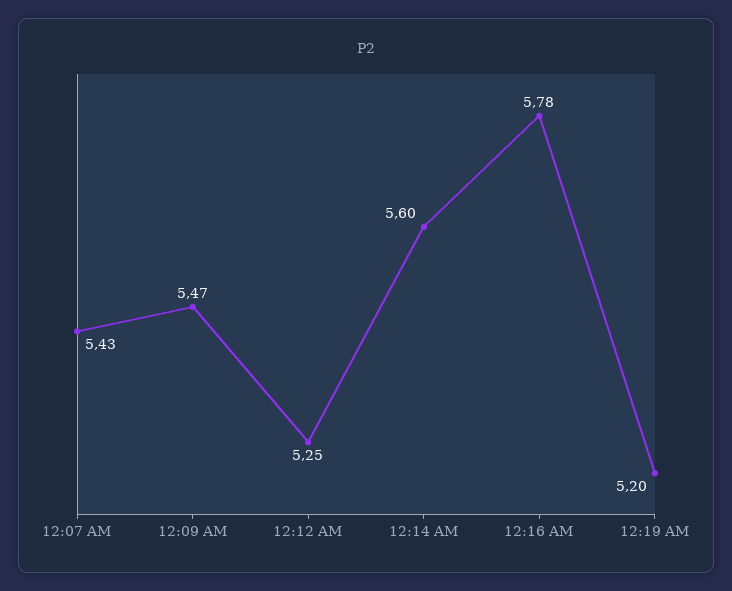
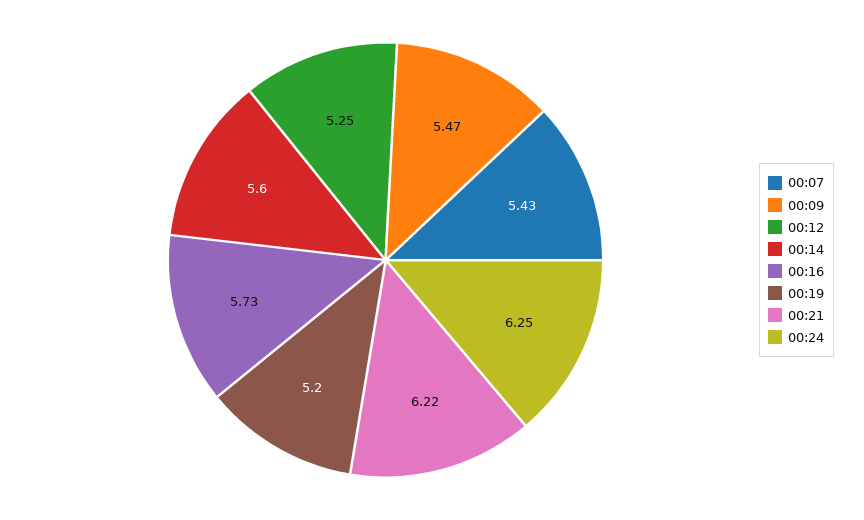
12:16 AM: 5.78 -> 5.73
00:21: none -> 6.22
00:24: none -> 6.25

